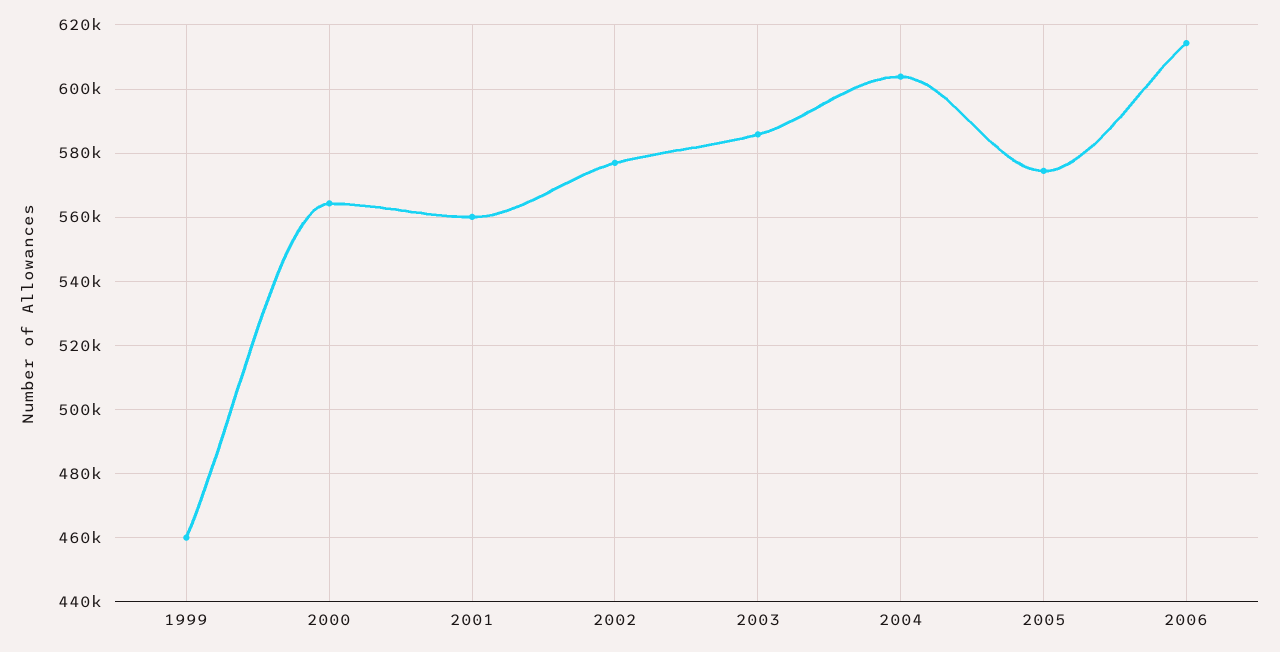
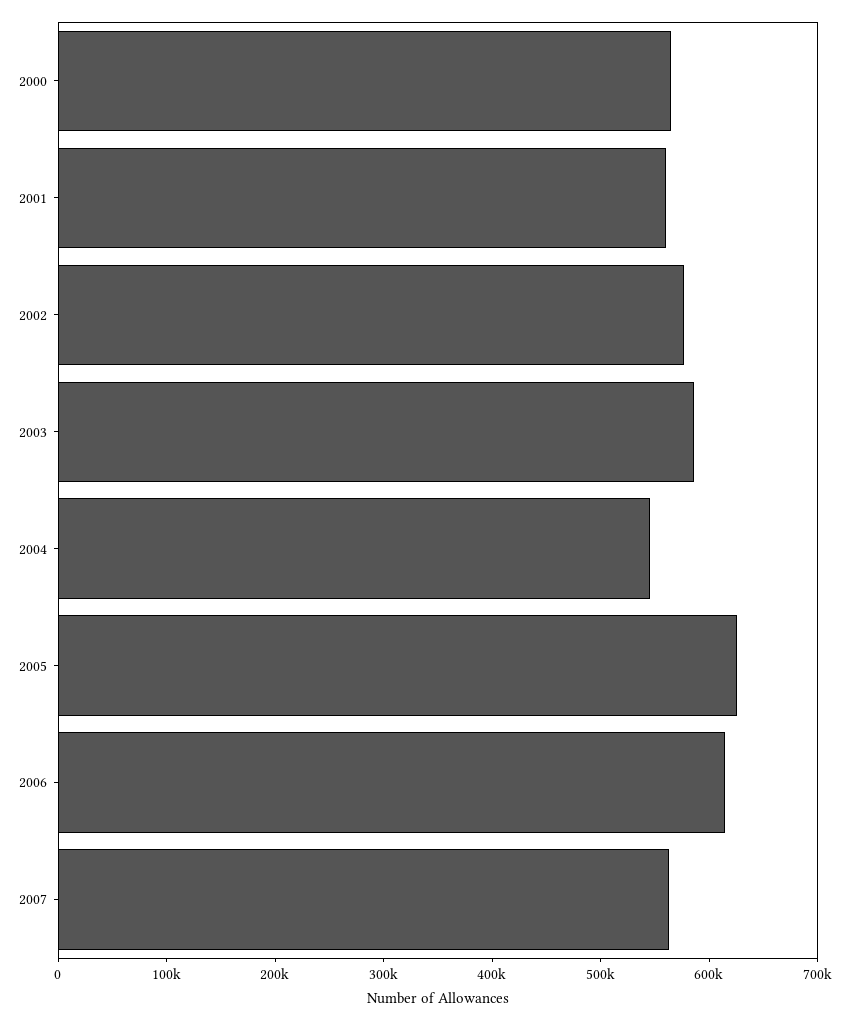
1999: 460000 -> none
2004: 604000 -> 540000
2005: 574000 -> 620000
2007: none -> 560000

